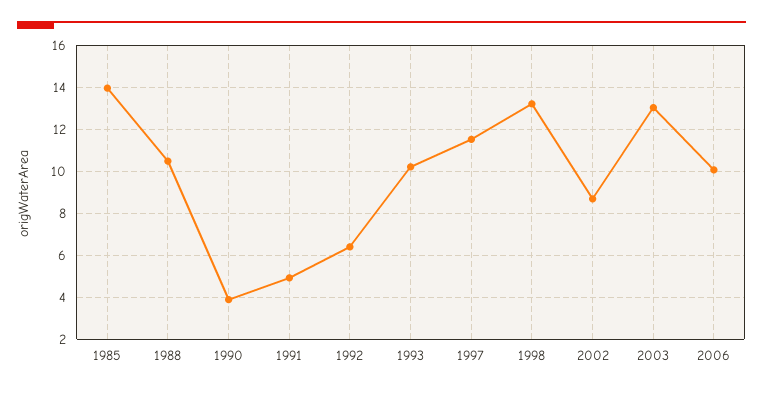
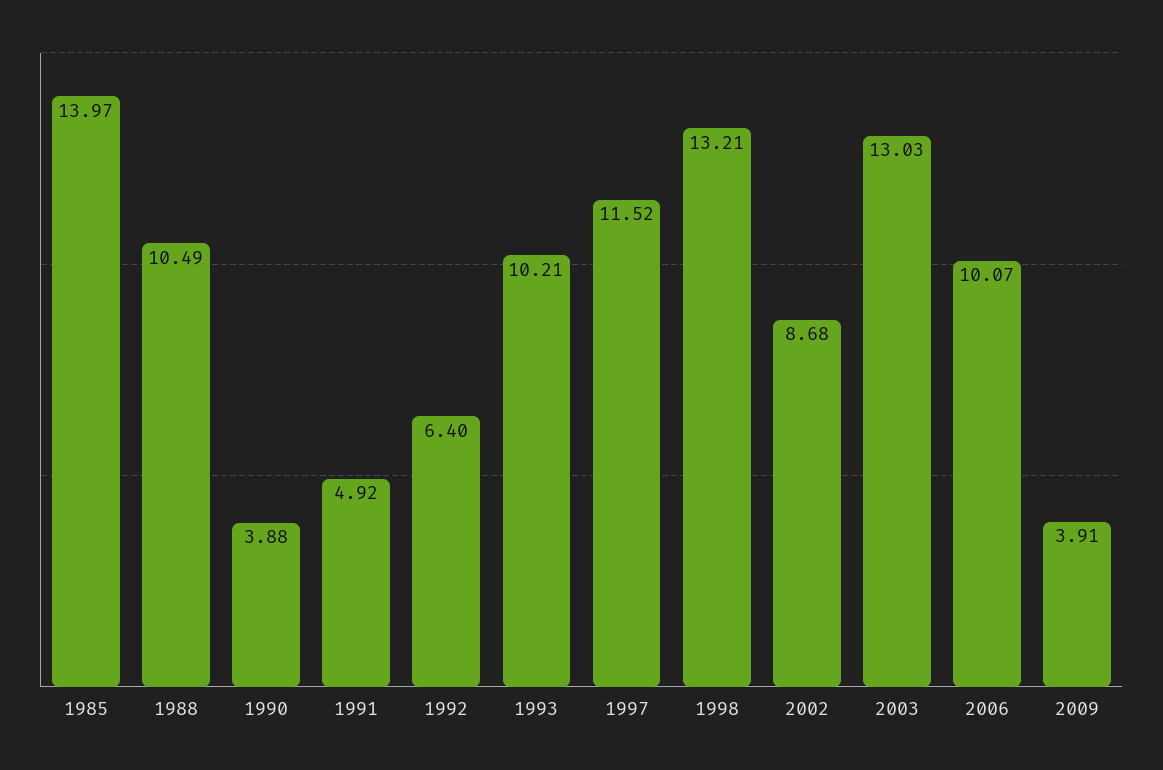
2009: none -> 3.91

